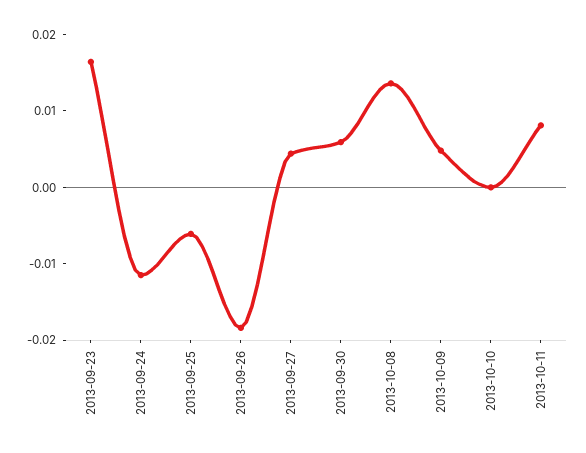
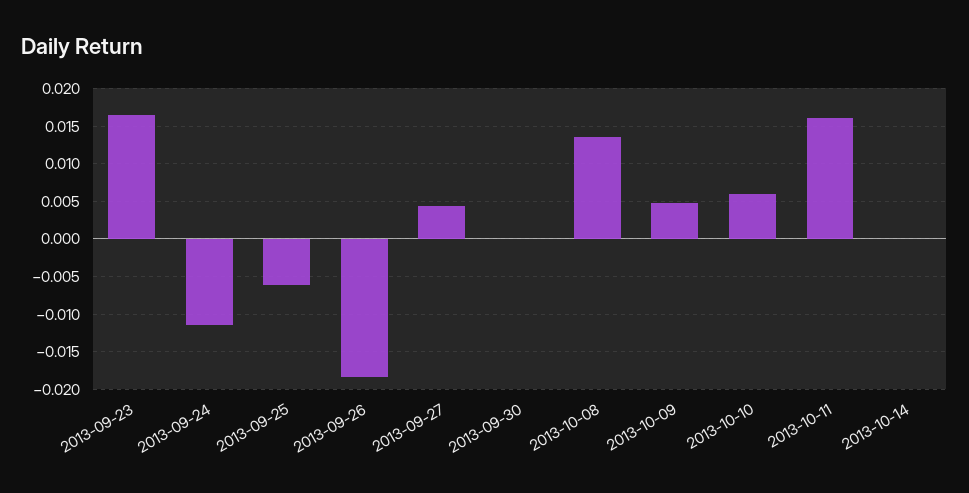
2013-09-30: 0.006 -> 0
2013-10-10: 0 -> 0.006
2013-10-11: 0.008 -> 0.016
2013-10-14: none -> 0

